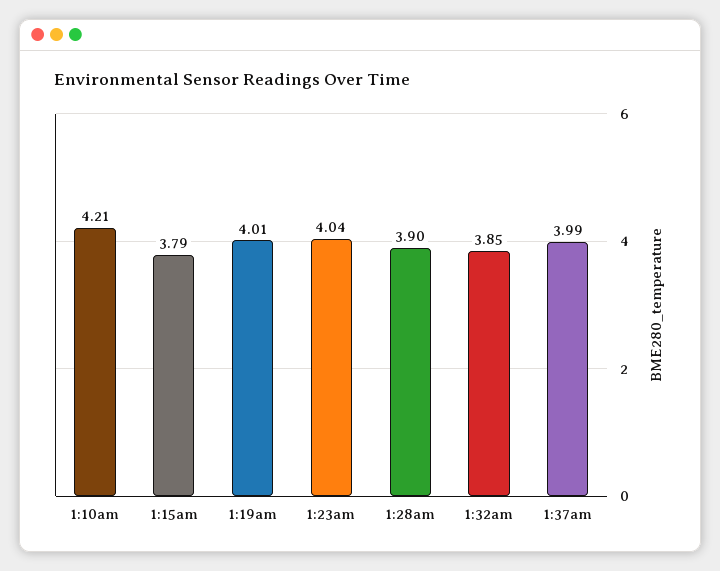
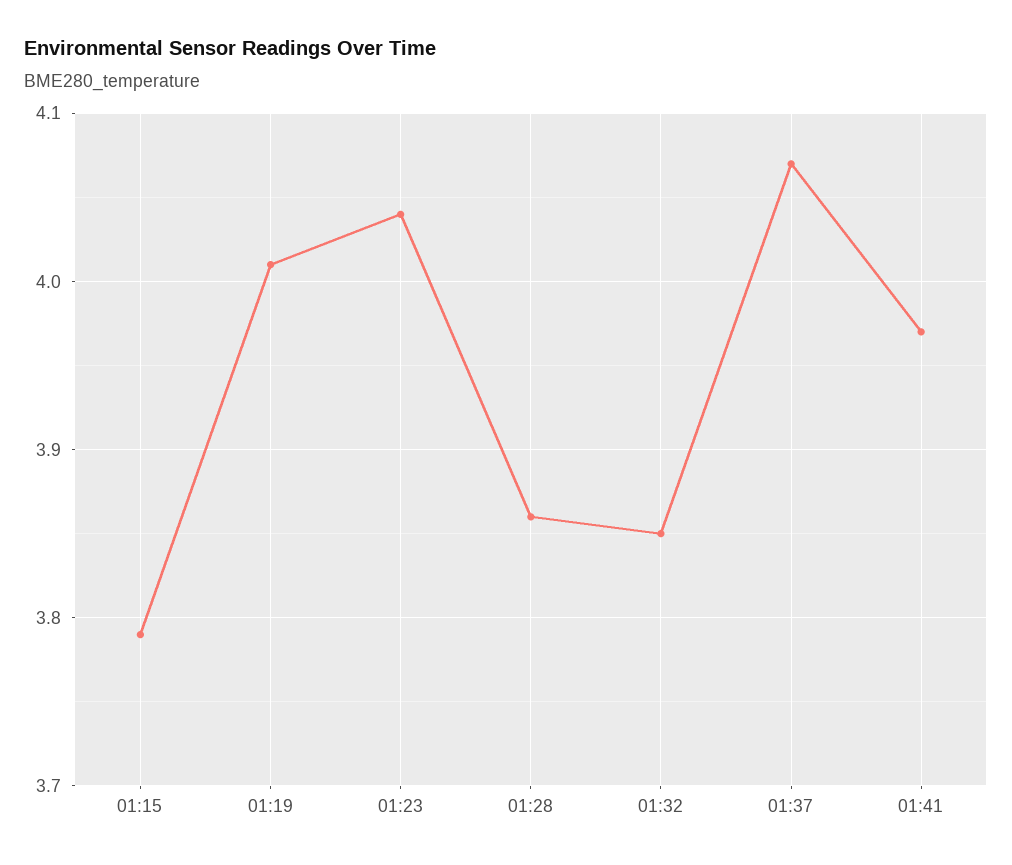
1:10am: 4.21 -> none
1:28am: 3.9 -> 3.86
1:37am: 3.99 -> 4.07
01:41: none -> 3.97

